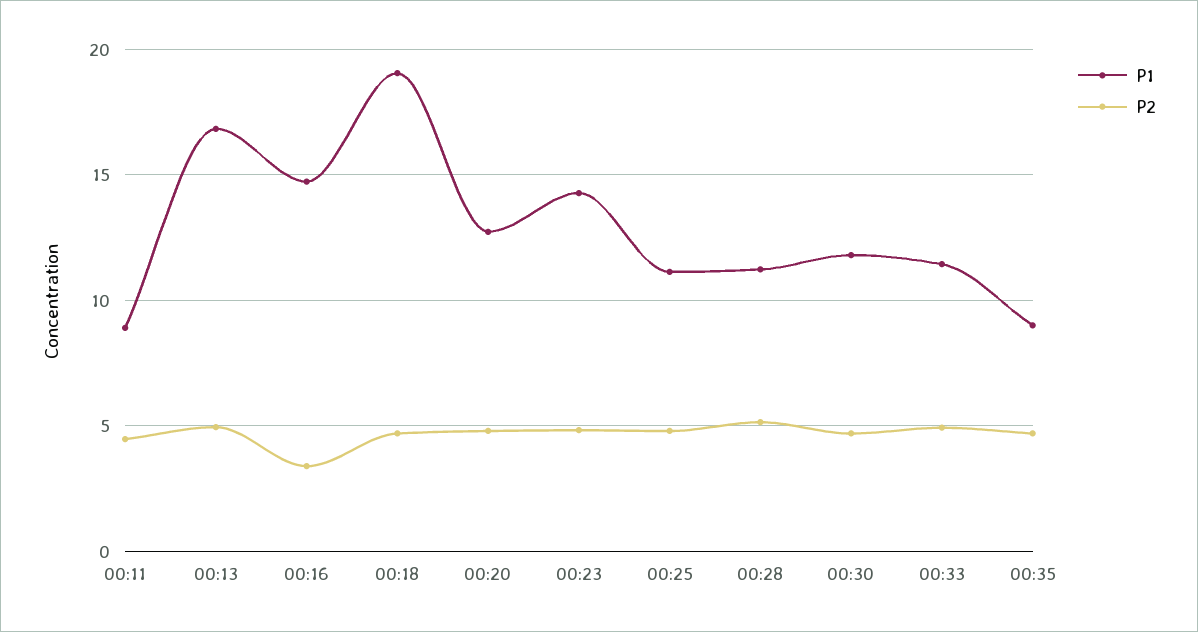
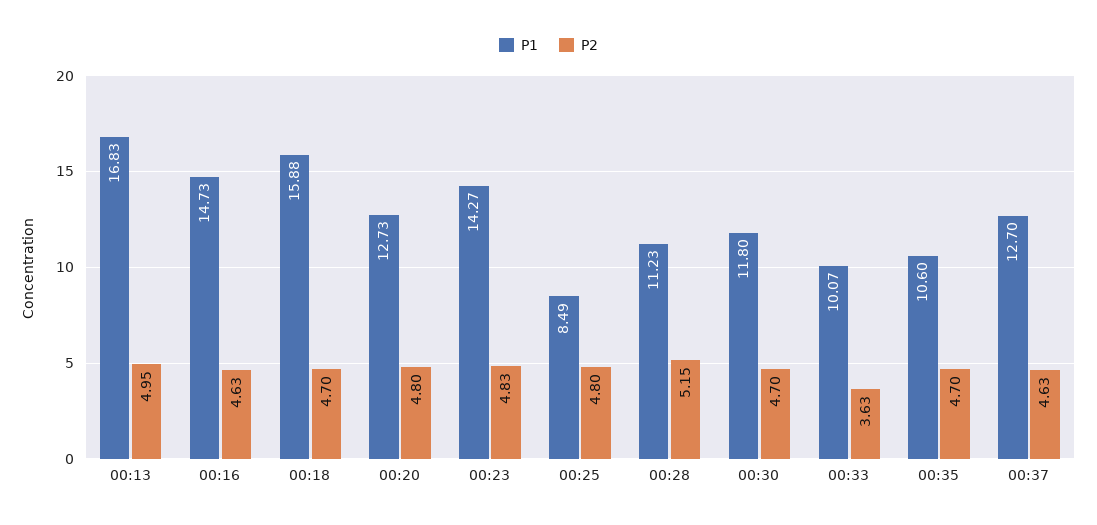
P1, 00:11: 9 -> none
P2, 00:11: 4.5 -> none
P2, 00:16: 3.5 -> 4.63
P1, 00:18: 19 -> 15.88
P1, 00:25: 11 -> 8.49
P1, 00:33: 11.5 -> 10.07
P2, 00:33: 5 -> 3.63
P1, 00:35: 9 -> 10.6
P1, 00:37: none -> 12.7
P2, 00:37: none -> 4.63

